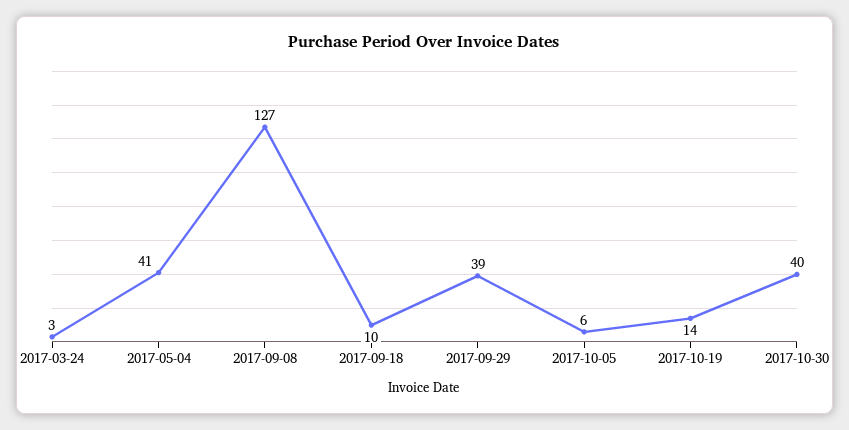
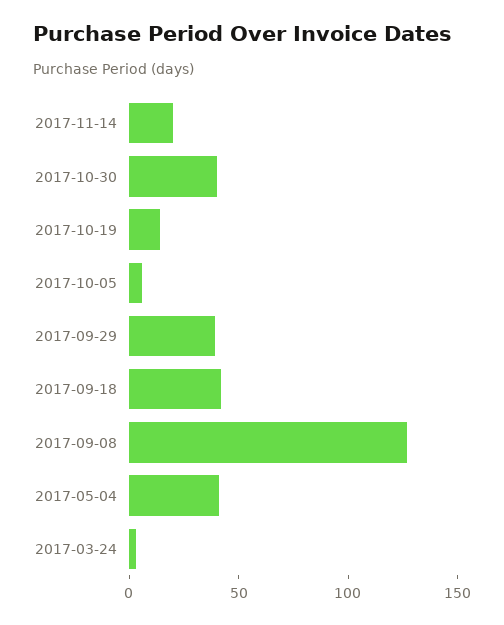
2017-09-18: 10 -> 40
2017-11-14: none -> 20

